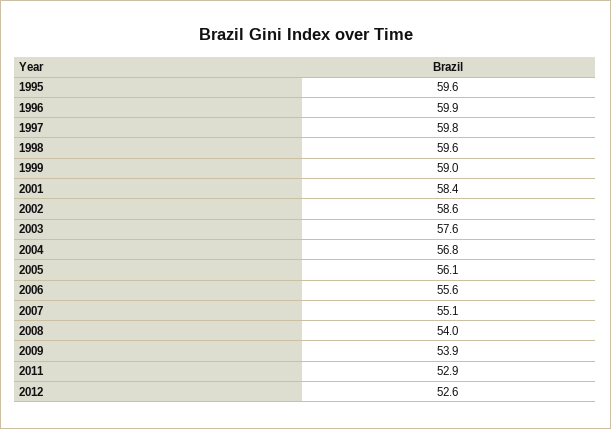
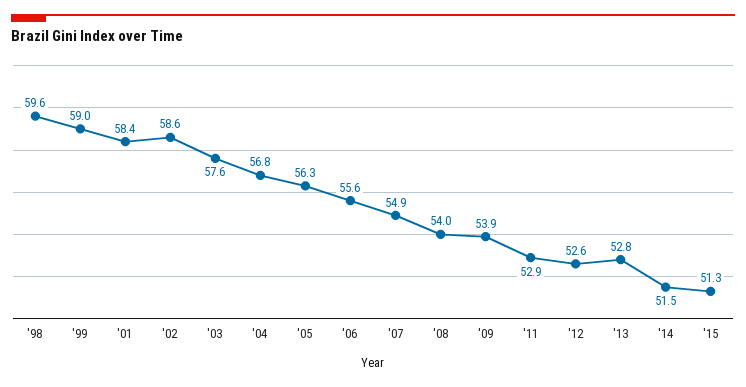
1995: 59.6 -> none
1996: 59.9 -> none
1997: 59.8 -> none
2005: 56.1 -> 56.3
2007: 55.1 -> 54.9
'13: none -> 52.8
'14: none -> 51.5
'15: none -> 51.3

